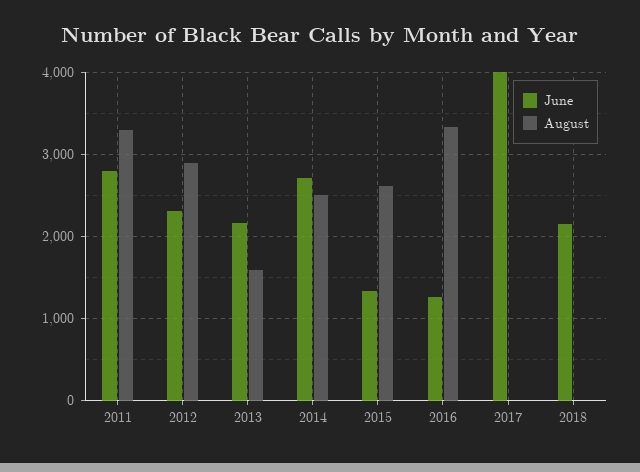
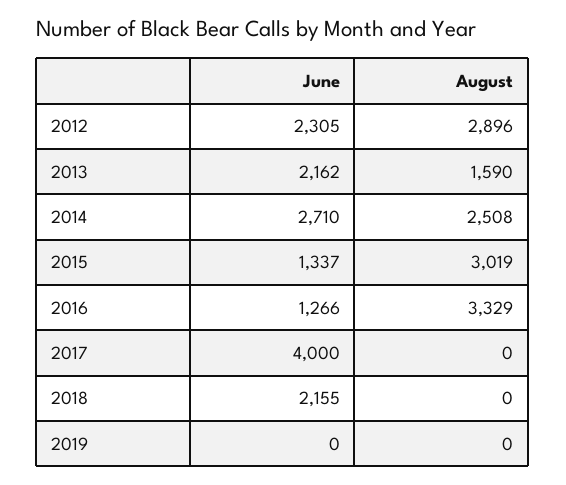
June, 2011: 2800 -> none
August, 2011: 3300 -> none
August, 2015: 2600 -> 3019
June, 2019: none -> 0
August, 2019: none -> 0

